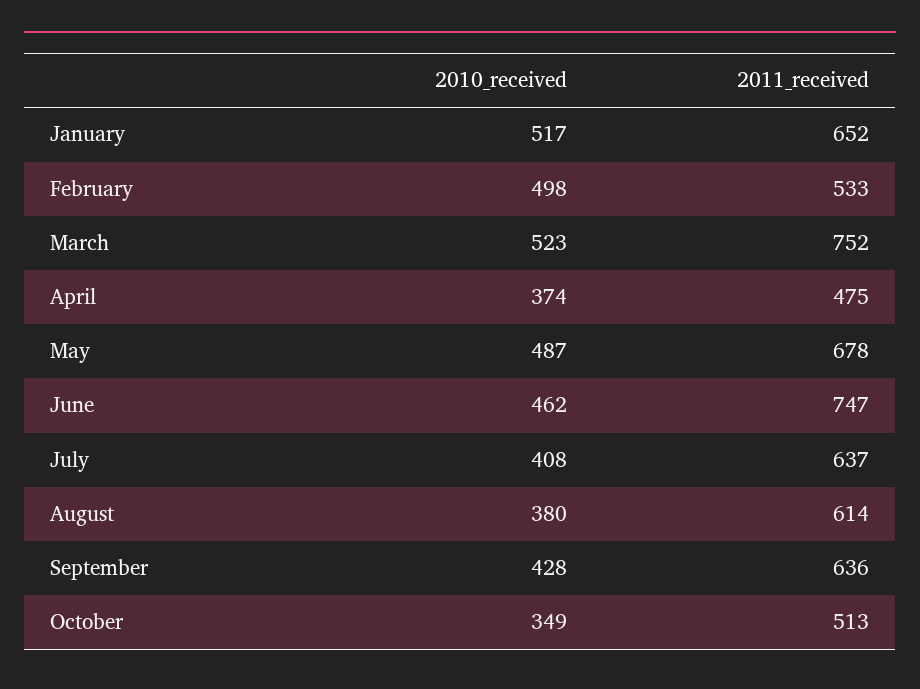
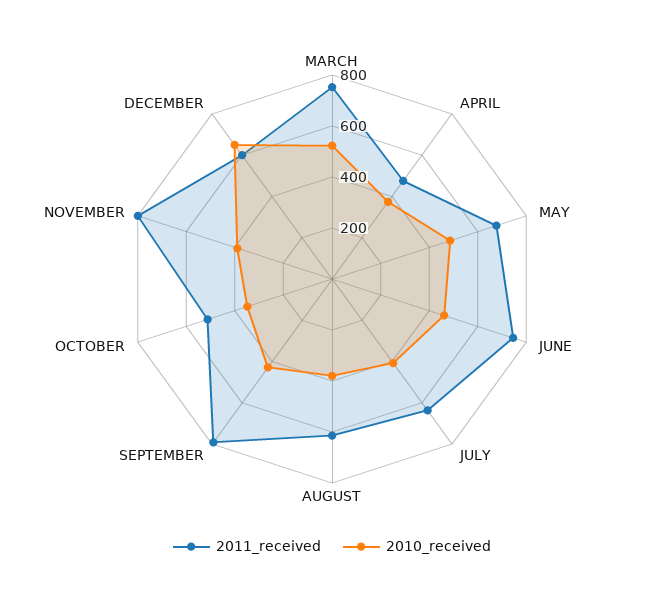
2010_received, January: 517 -> none
2011_received, January: 652 -> none
2010_received, February: 498 -> none
2011_received, February: 533 -> none
2011_received, September: 636 -> 800
2011_received, NOVEMBER: none -> 800
2010_received, NOVEMBER: none -> 400
2011_received, DECEMBER: none -> 600
2010_received, DECEMBER: none -> 650

